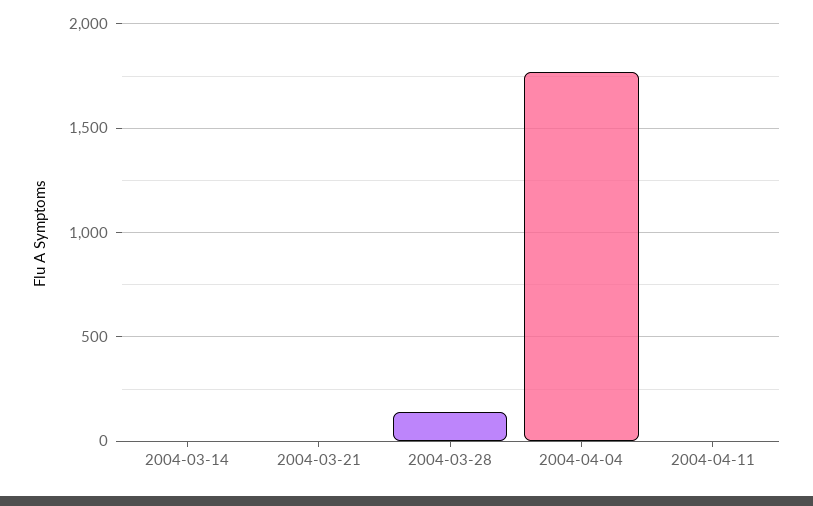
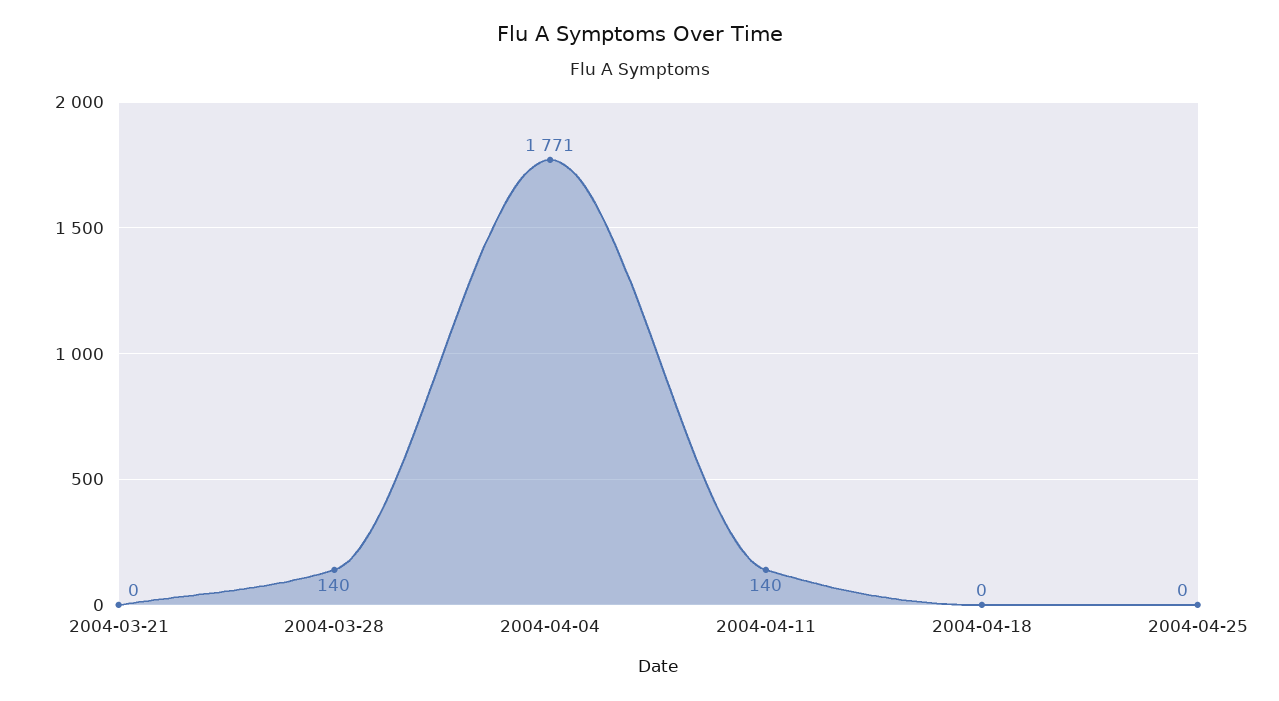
2004-03-14: 0 -> none
2004-04-11: 0 -> 140
2004-04-18: none -> 0
2004-04-25: none -> 0

